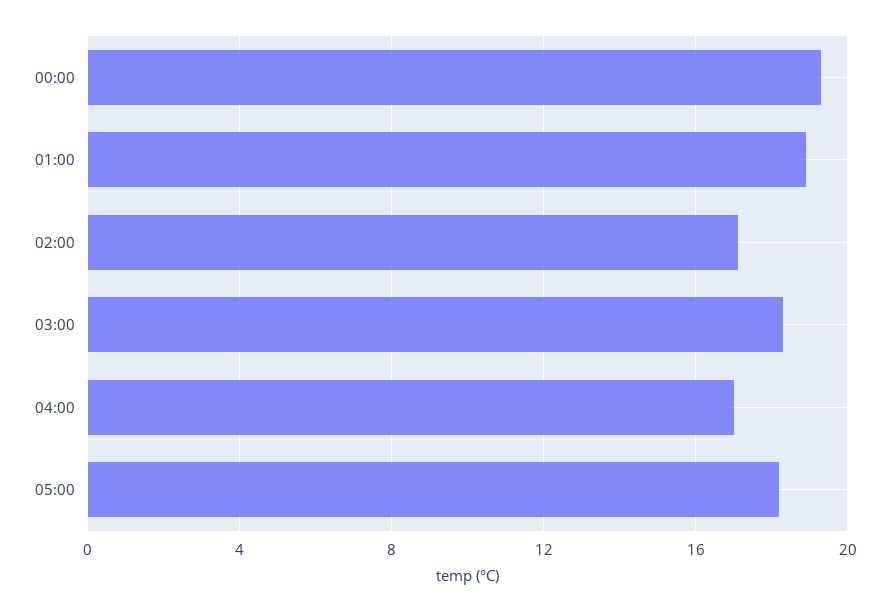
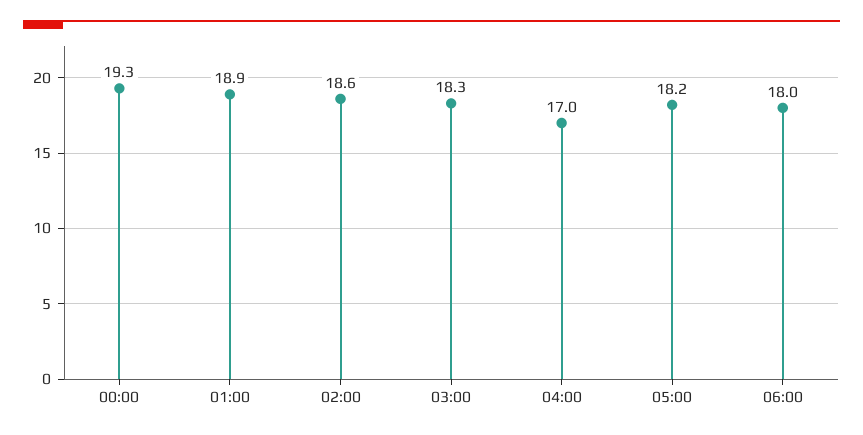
02:00: 17 -> 18.6
06:00: none -> 18

